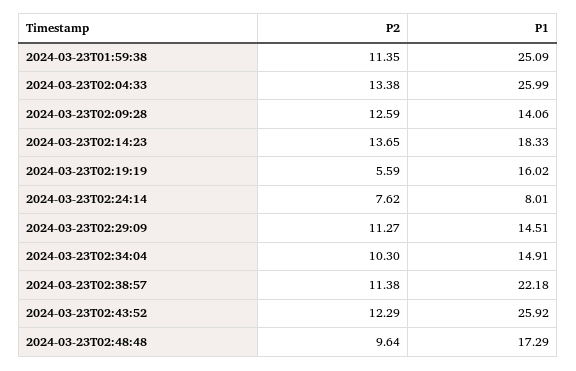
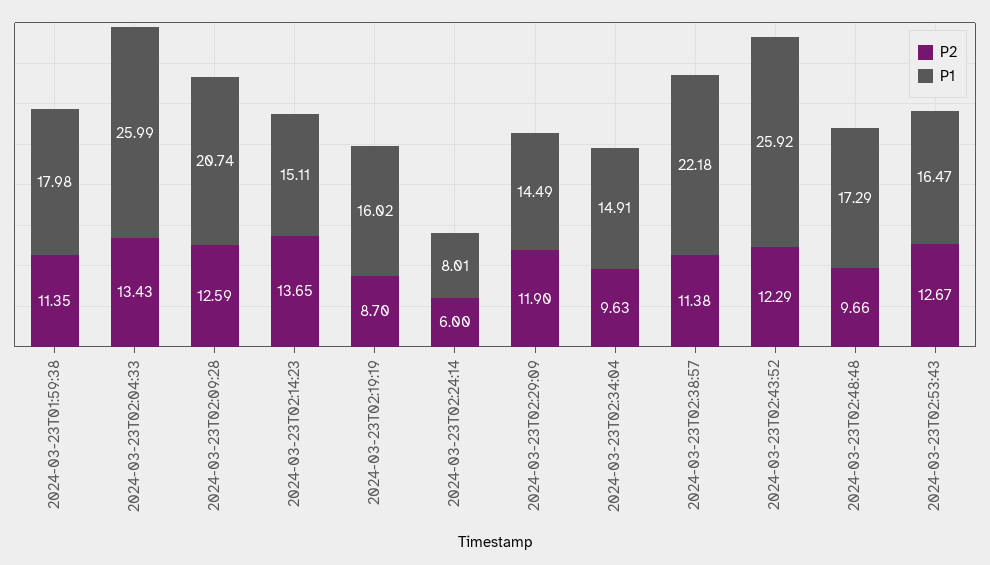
P1, 2024-03-23T01:59:38: 25.09 -> 17.98
P2, 2024-03-23T02:04:33: 13.38 -> 13.43
P1, 2024-03-23T02:09:28: 14.06 -> 20.74
P1, 2024-03-23T02:14:23: 18.33 -> 15.11
P2, 2024-03-23T02:19:19: 5.59 -> 8.7
P2, 2024-03-23T02:24:14: 7.62 -> 6
P2, 2024-03-23T02:29:09: 11.27 -> 11.9
P1, 2024-03-23T02:29:09: 14.51 -> 14.49
P2, 2024-03-23T02:34:04: 10.3 -> 9.63
P2, 2024-03-23T02:48:48: 9.64 -> 9.66
P2, 2024-03-23T02:53:43: none -> 12.67
P1, 2024-03-23T02:53:43: none -> 16.47

